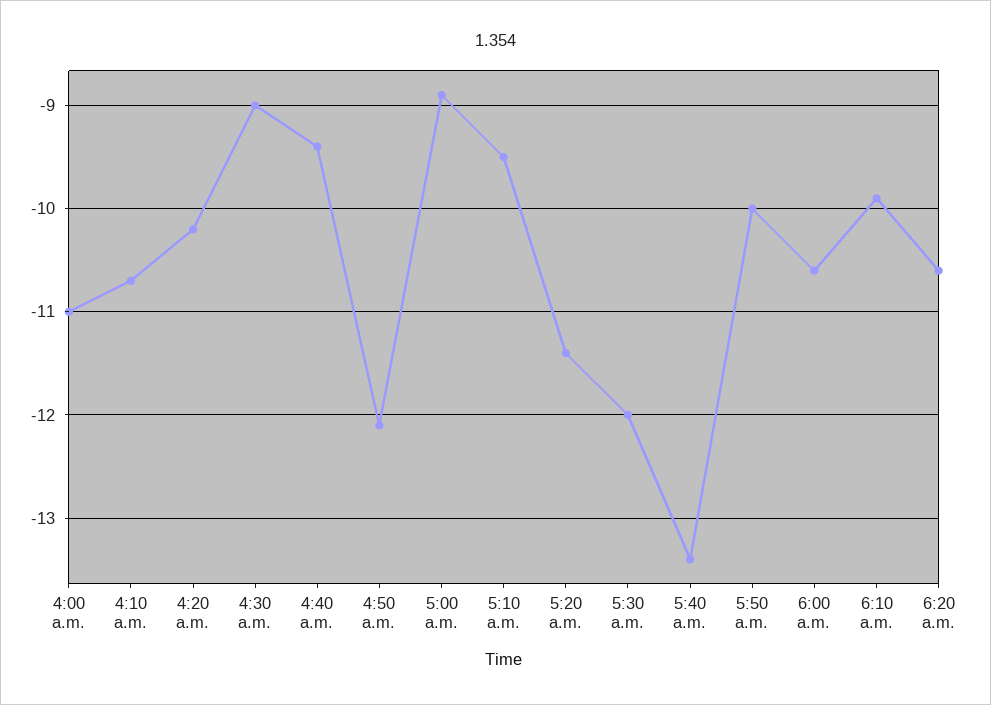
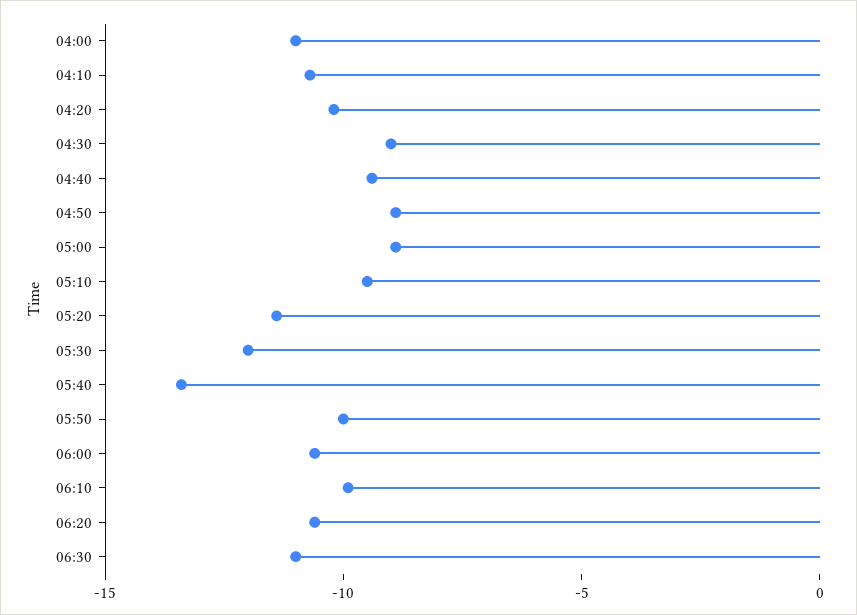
4:50 a.m.: -12.1 -> -9
06:30: none -> -11

